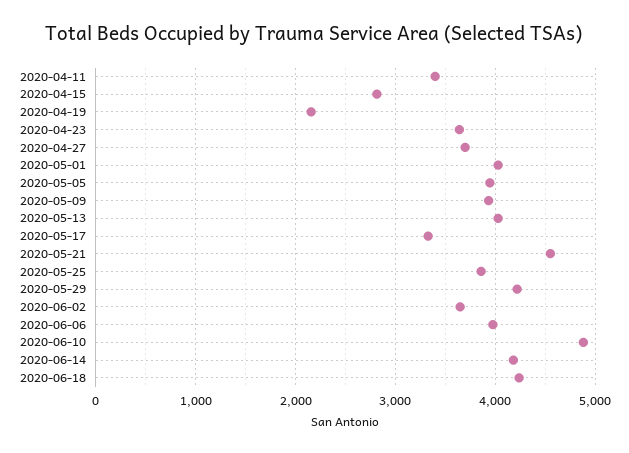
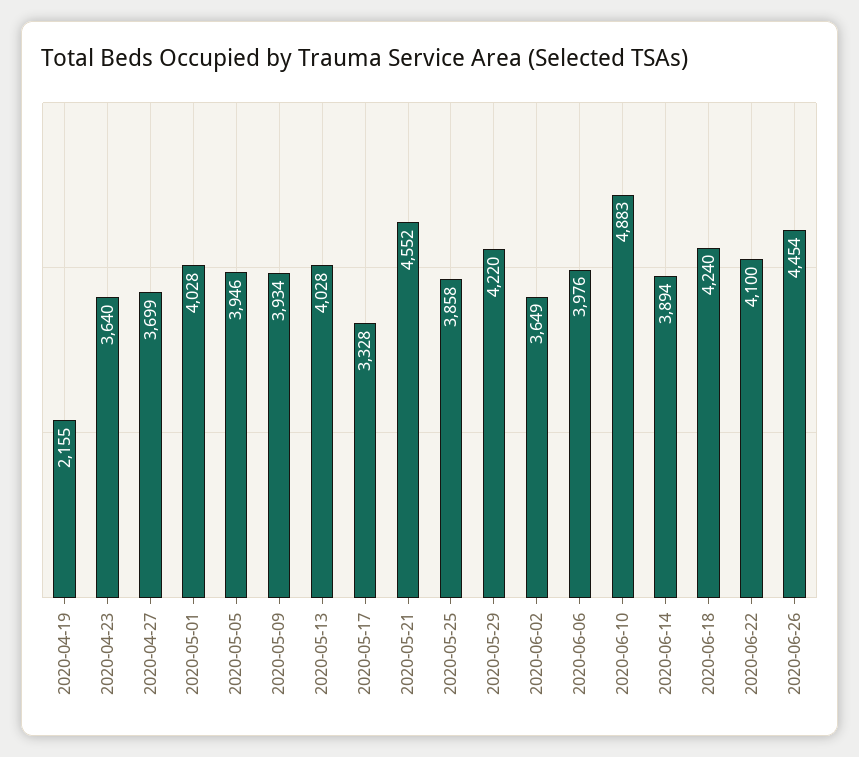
2020-04-11: 3400 -> none
2020-04-15: 2800 -> none
2020-06-14: 4200 -> 3894
2020-06-22: none -> 4100
2020-06-26: none -> 4454

